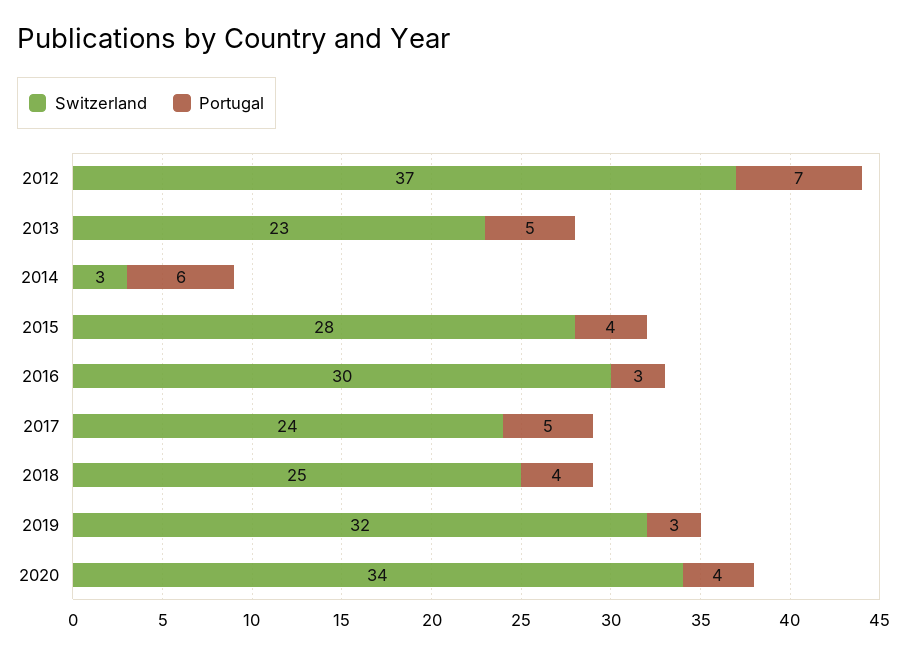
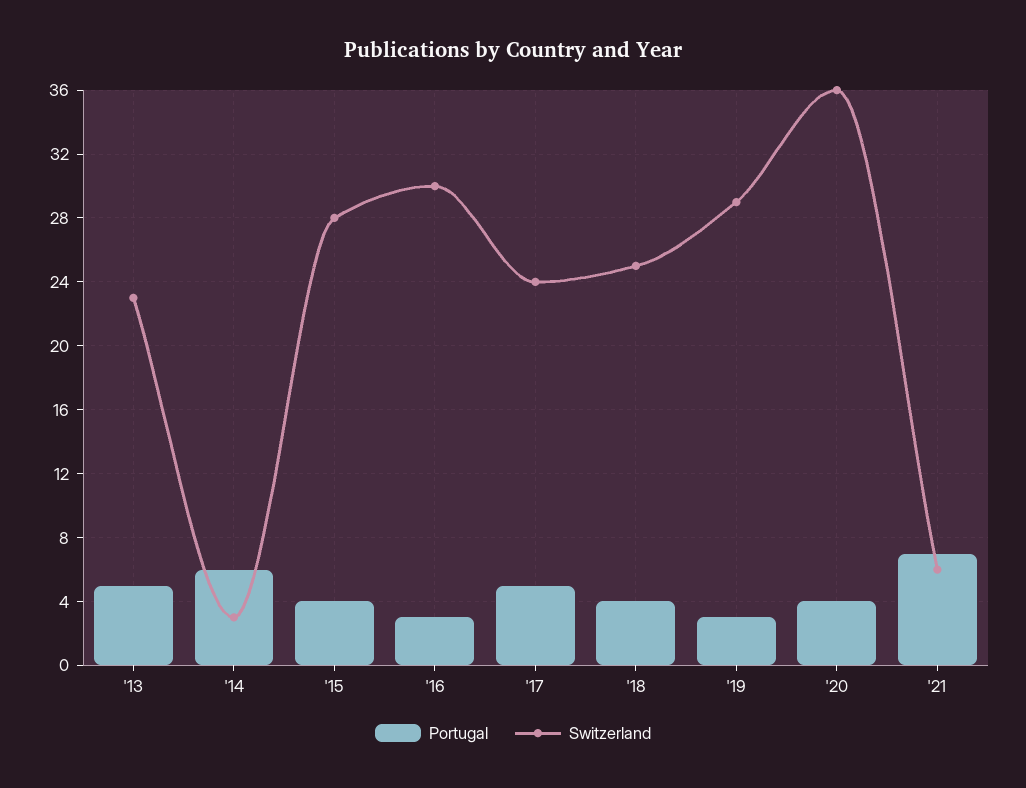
Switzerland, 2012: 37 -> none
Portugal, 2012: 7 -> none
Switzerland, 2019: 32 -> 29
Switzerland, 2020: 34 -> 36
Portugal, '21: none -> 7
Switzerland, '21: none -> 6

